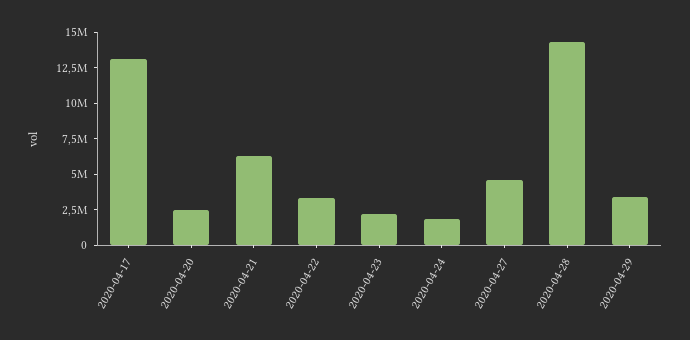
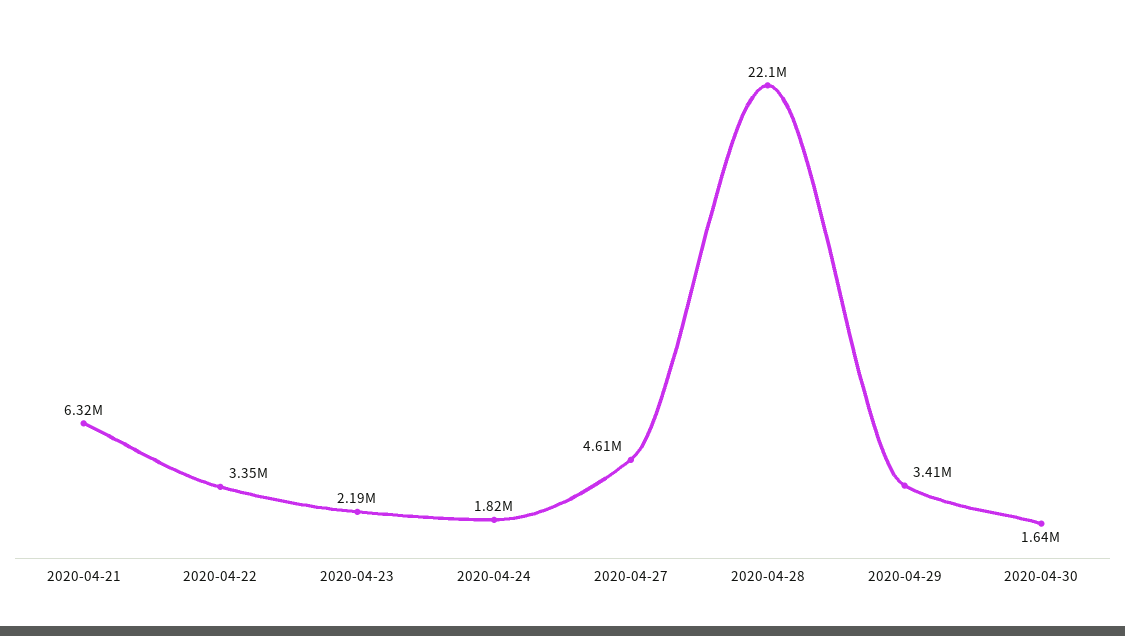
2020-04-17: 12500000 -> none
2020-04-20: 2500000 -> none
2020-04-28: 15000000 -> 22100000
2020-04-30: none -> 1640000

